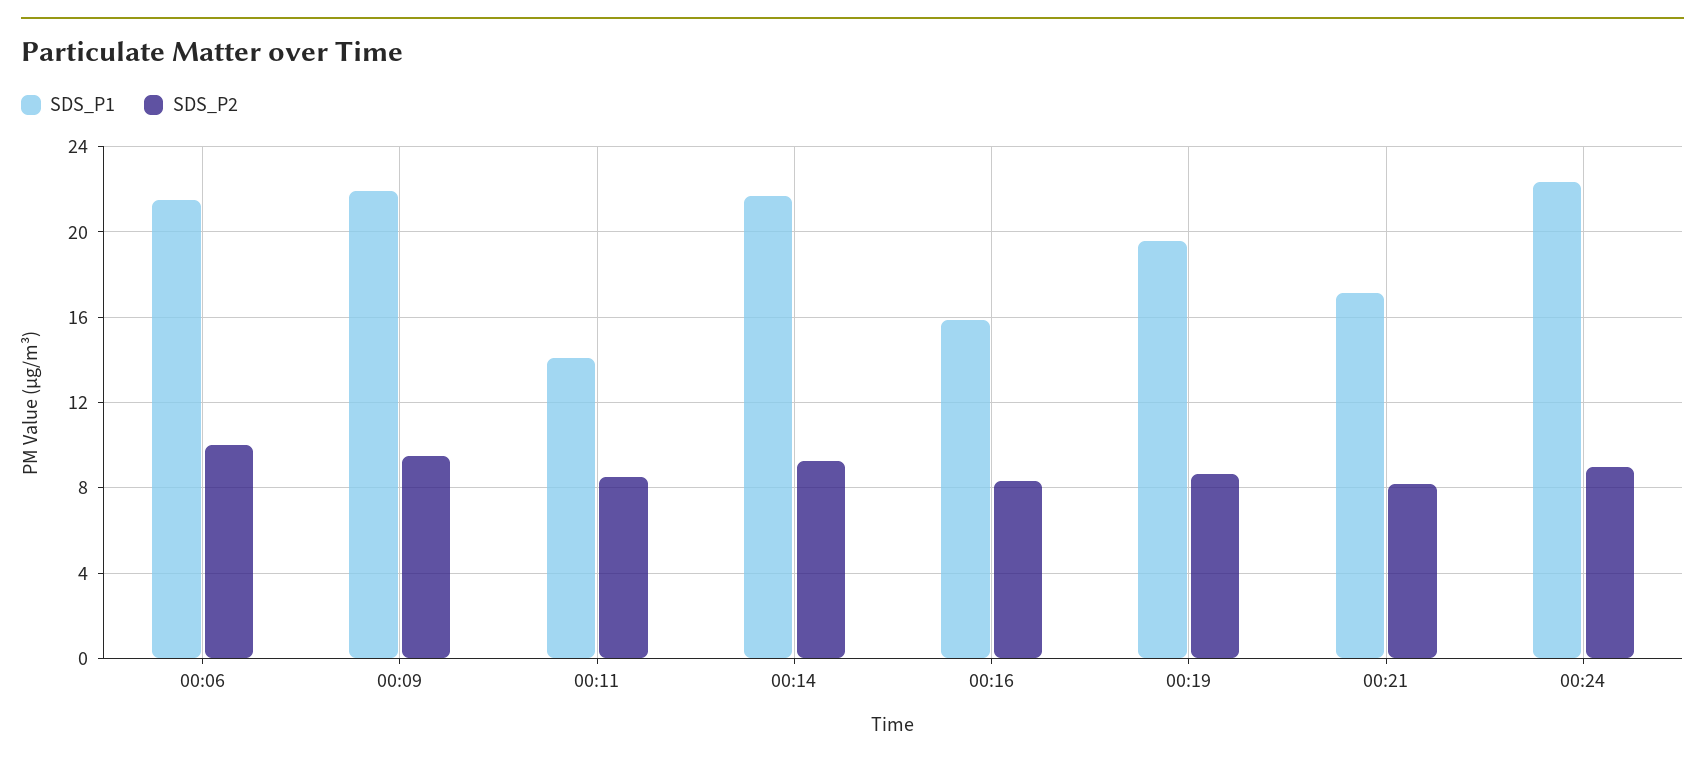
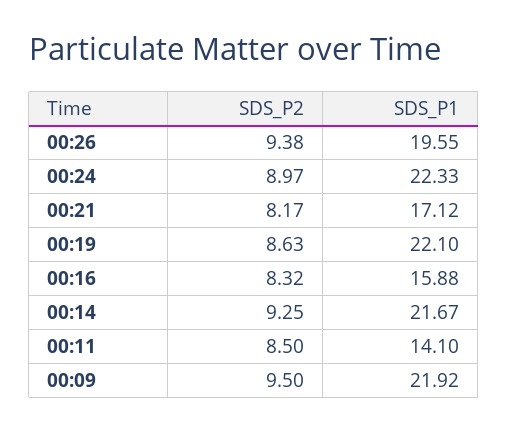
SDS_P1, 00:06: 21.5 -> none
SDS_P2, 00:06: 10 -> none
SDS_P1, 00:19: 19.5 -> 22.1
SDS_P2, 00:26: none -> 9.38
SDS_P1, 00:26: none -> 19.55

